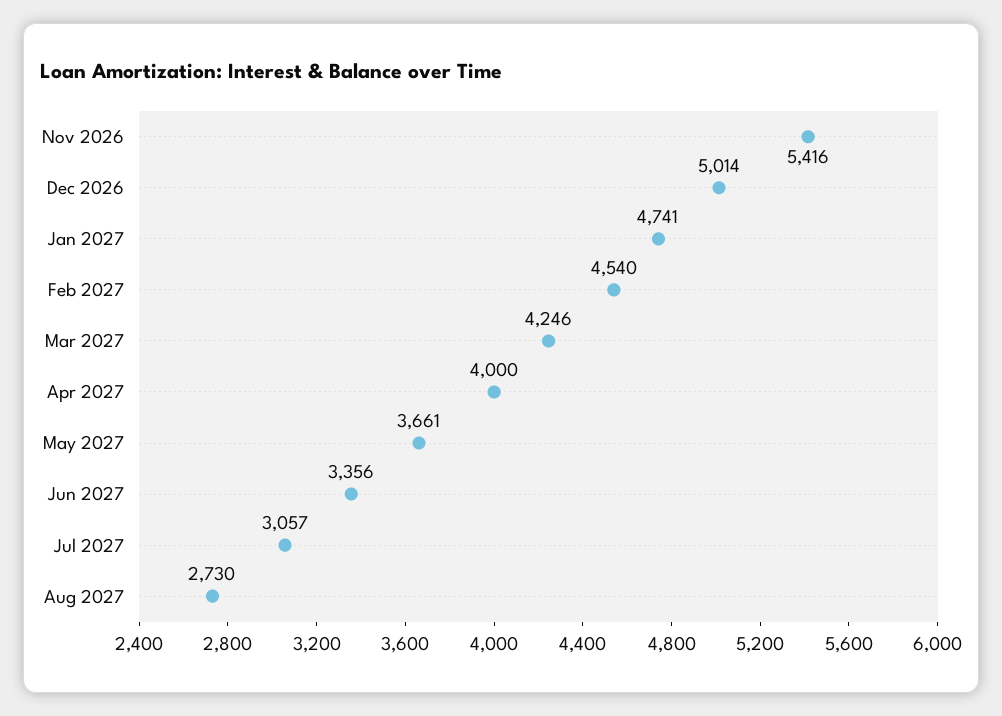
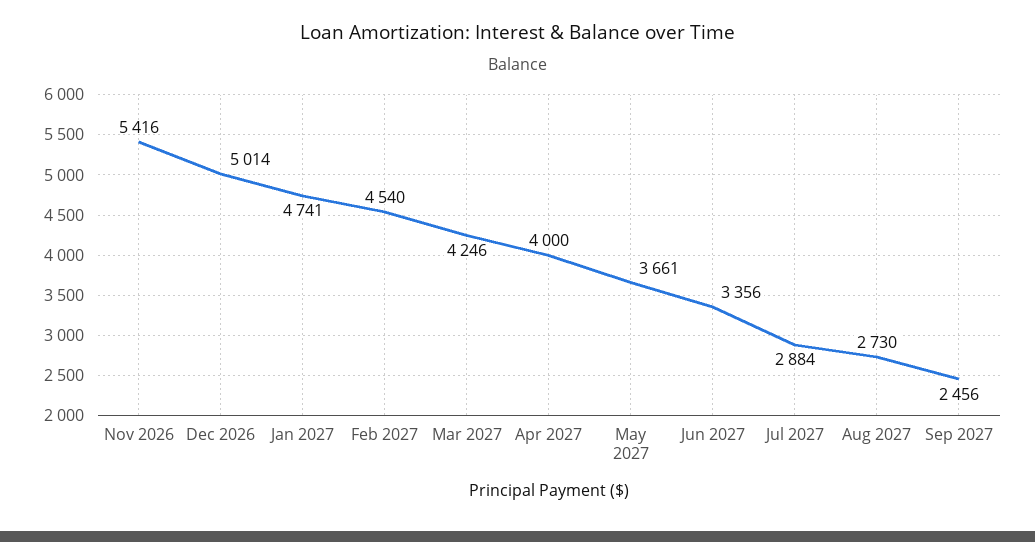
Jul 2027: 3057 -> 2884
Sep 2027: none -> 2456

